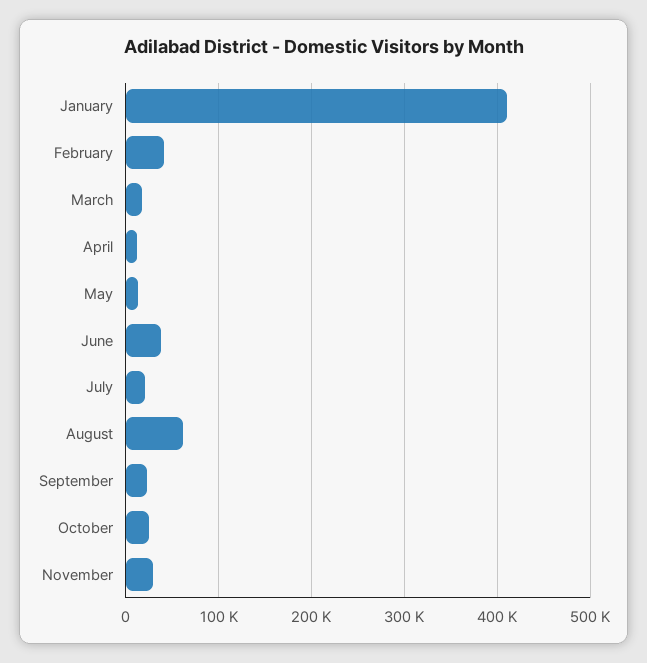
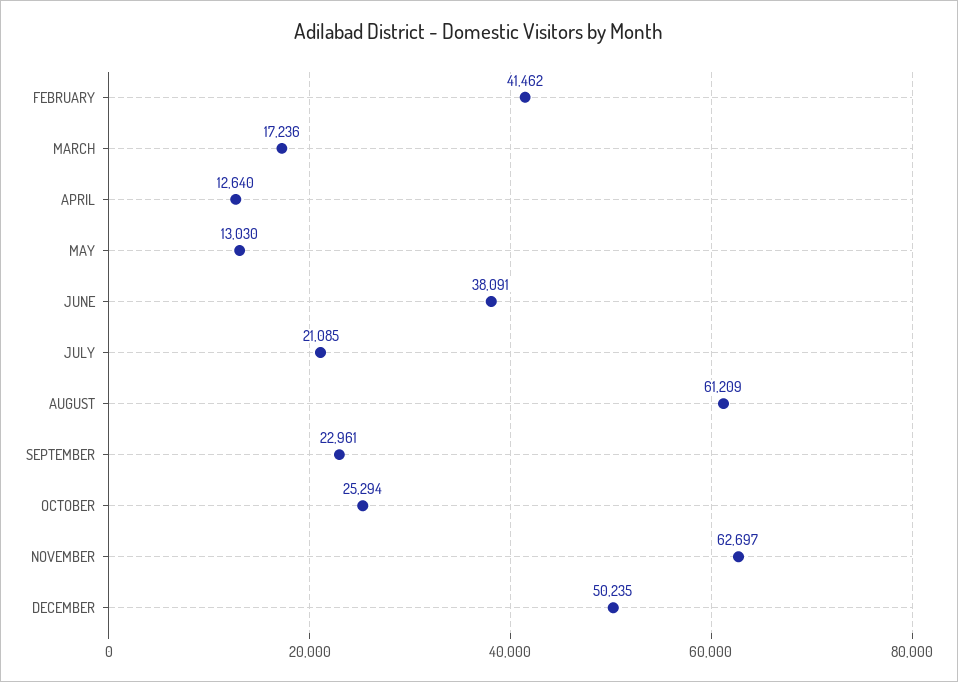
January: 410000 -> none
November: 30000 -> 62697
DECEMBER: none -> 50235

